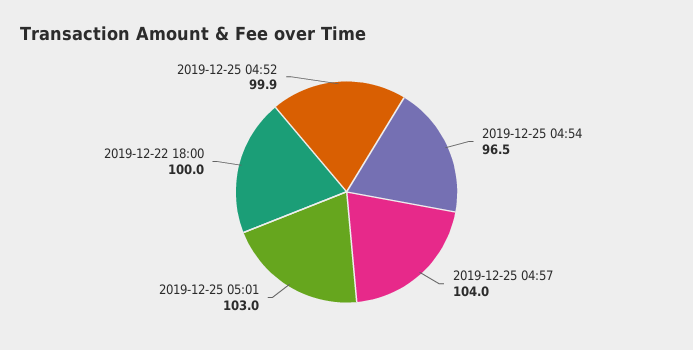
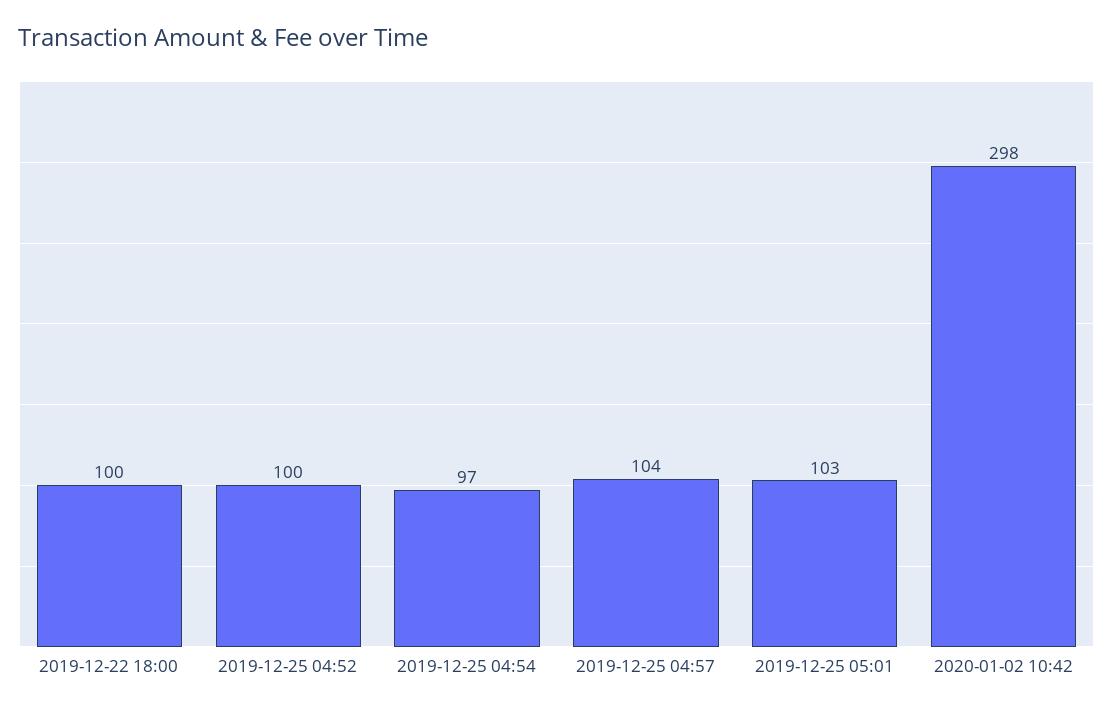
2020-01-02 10:42: none -> 298

